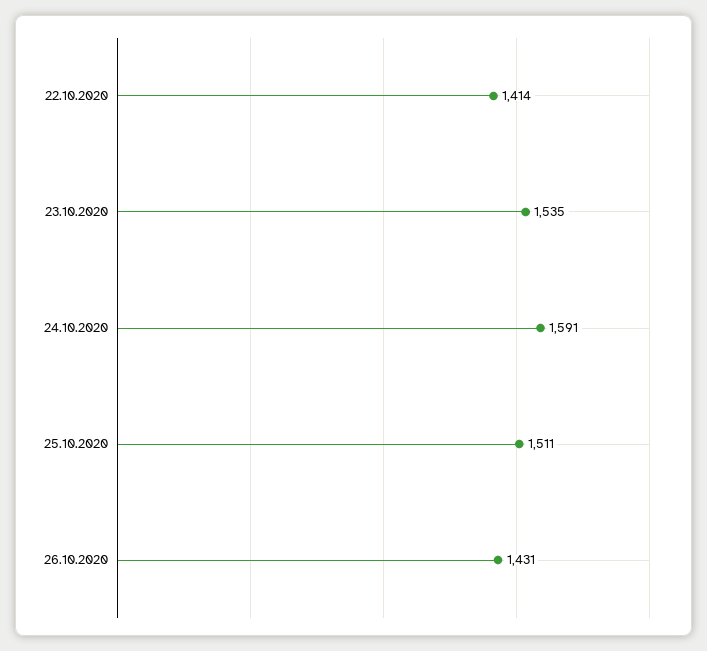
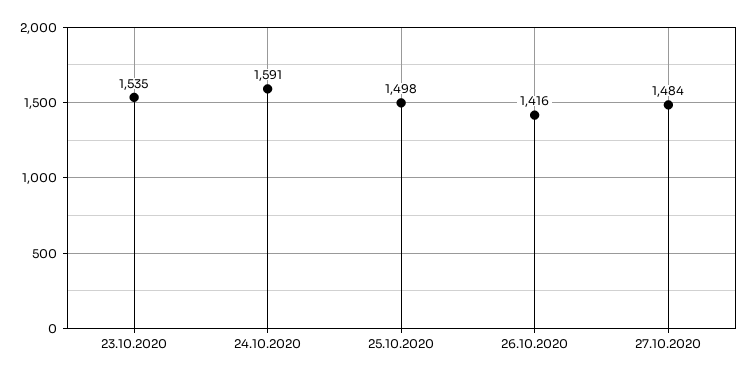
22.10.2020: 1414 -> none
25.10.2020: 1511 -> 1498
26.10.2020: 1431 -> 1416
27.10.2020: none -> 1484

